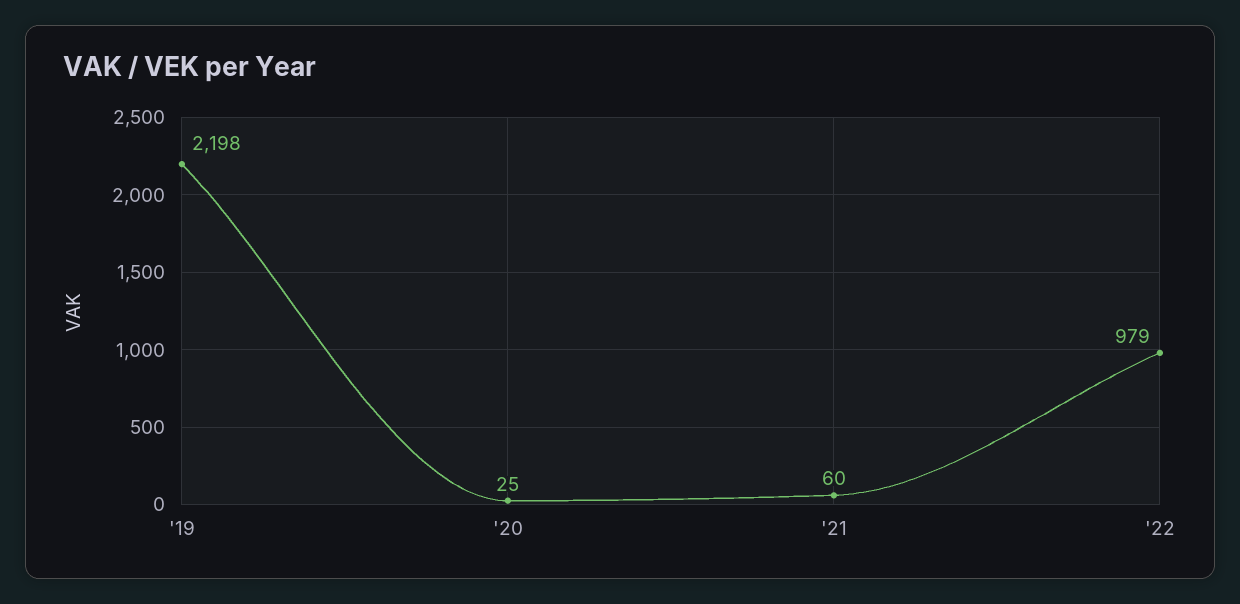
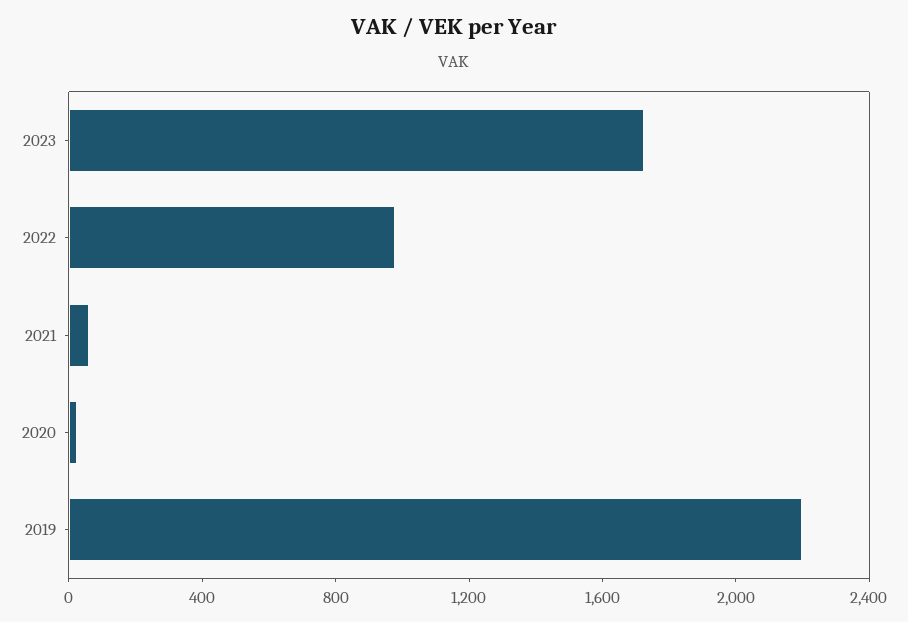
2023: none -> 1700

